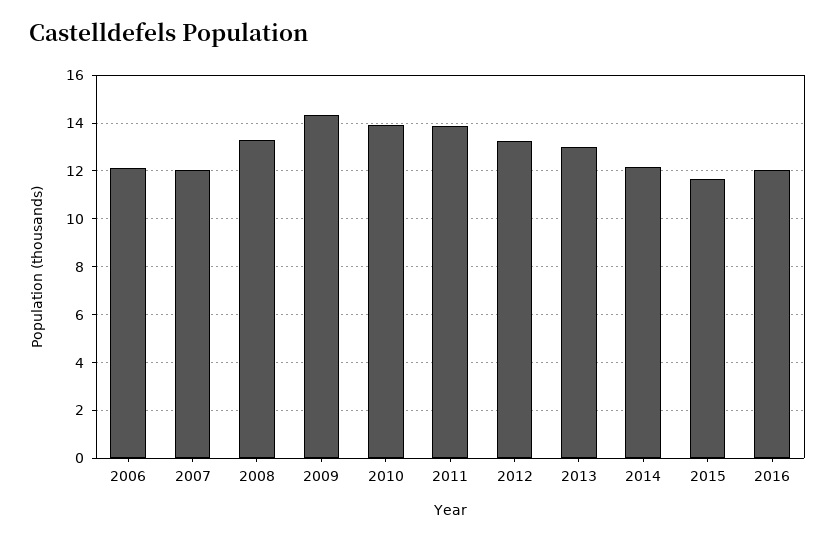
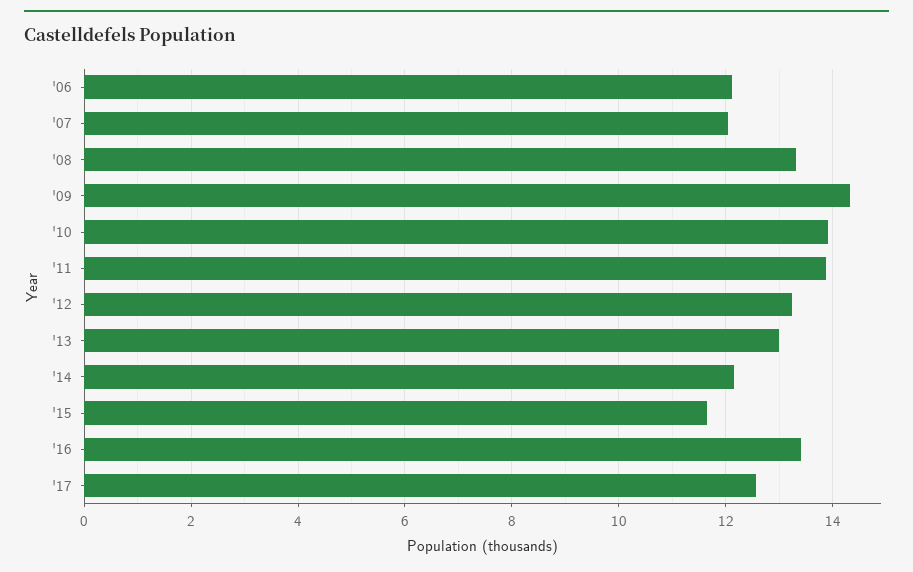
2016: 12 -> 13.4
'17: none -> 12.6

